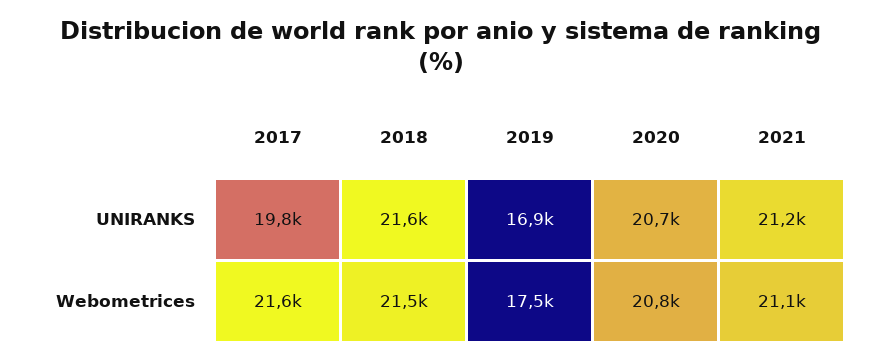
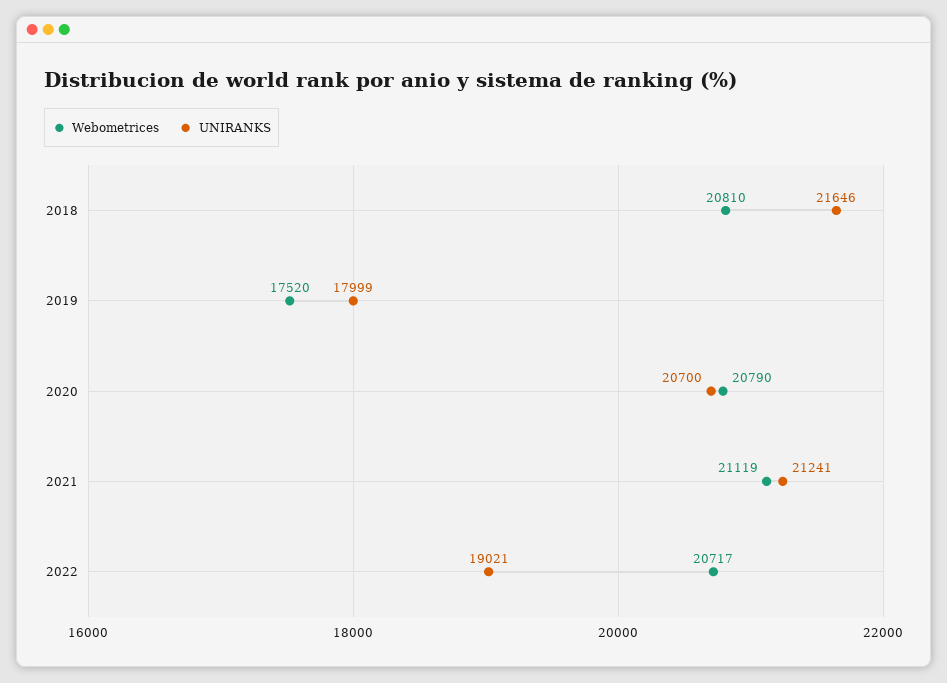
UNIRANKS, 2017: 19800 -> none
UNIRANKS, 2019: 16900 -> 17999
Webometrices, 2017: 21600 -> none
Webometrices, 2018: 21500 -> 20810
Webometrices, 2022: none -> 20717
UNIRANKS, 2022: none -> 19021

